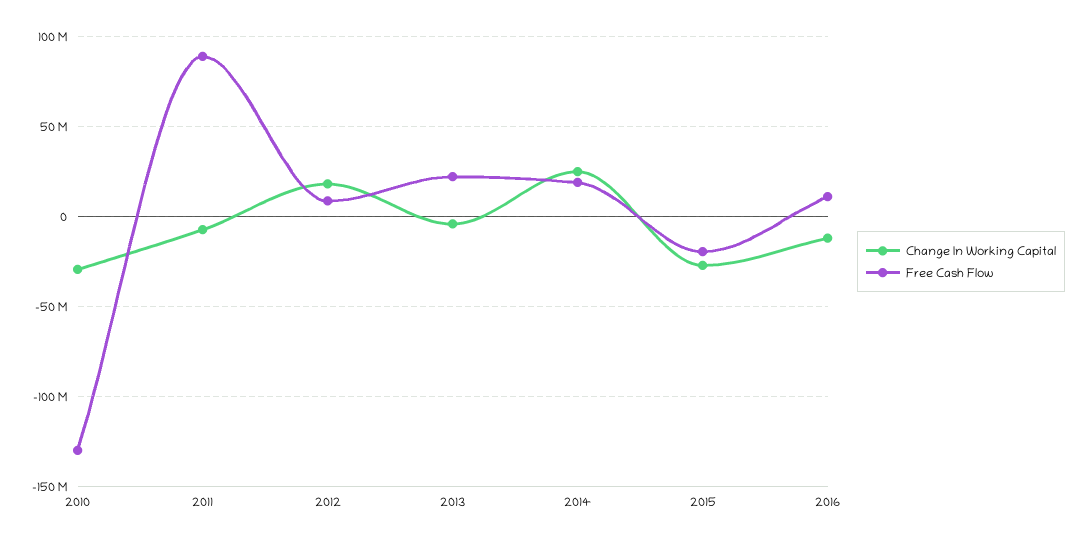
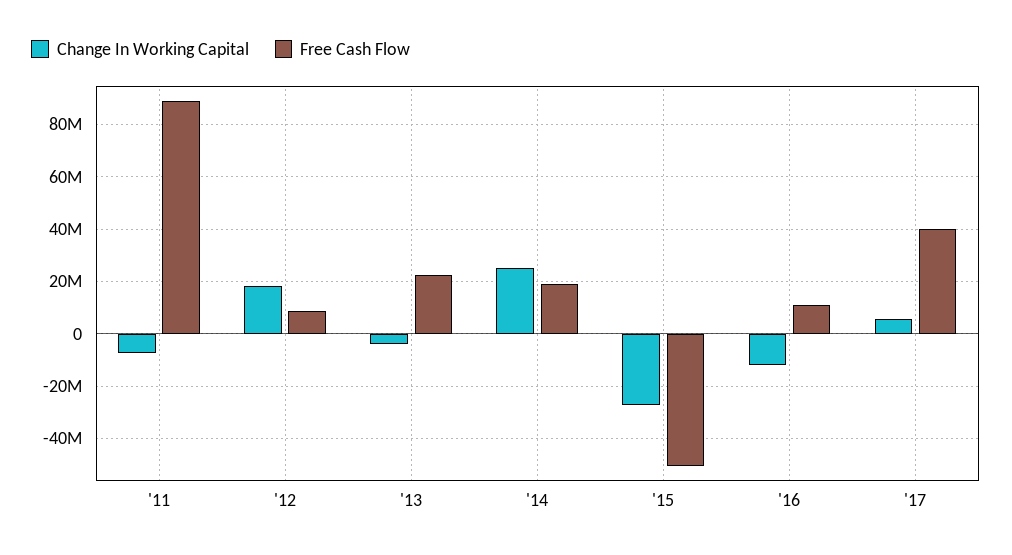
Change In Working Capital, 2010: -30000000 -> none
Free Cash Flow, 2010: -130000000 -> none
Free Cash Flow, 2015: -20000000 -> -50000000
Change In Working Capital, '17: none -> 5000000
Free Cash Flow, '17: none -> 40000000

